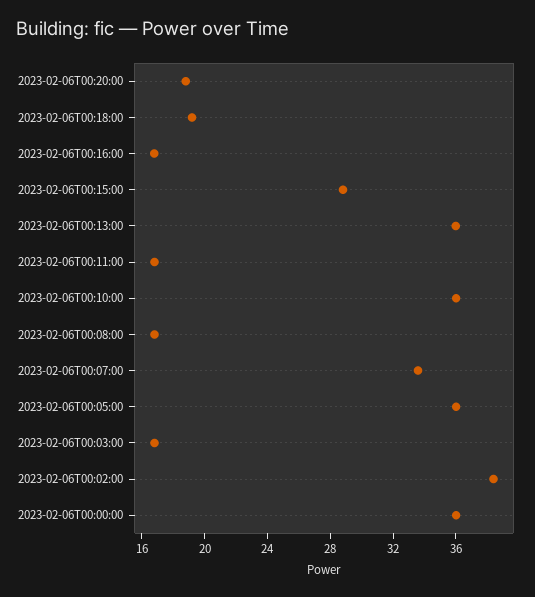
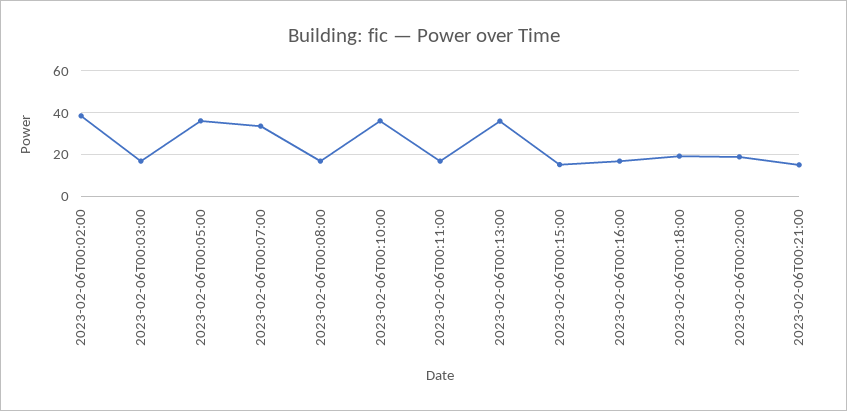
2023-02-06T00:15:00: 29 -> 15
2023-02-06T00:00:00: 36 -> none
2023-02-06T00:21:00: none -> 15

